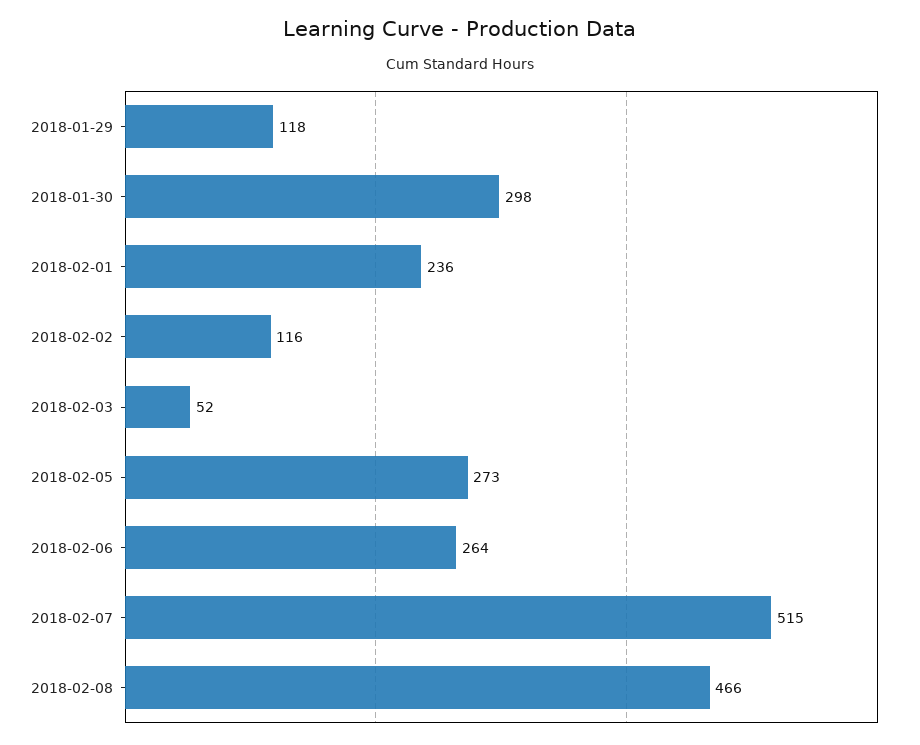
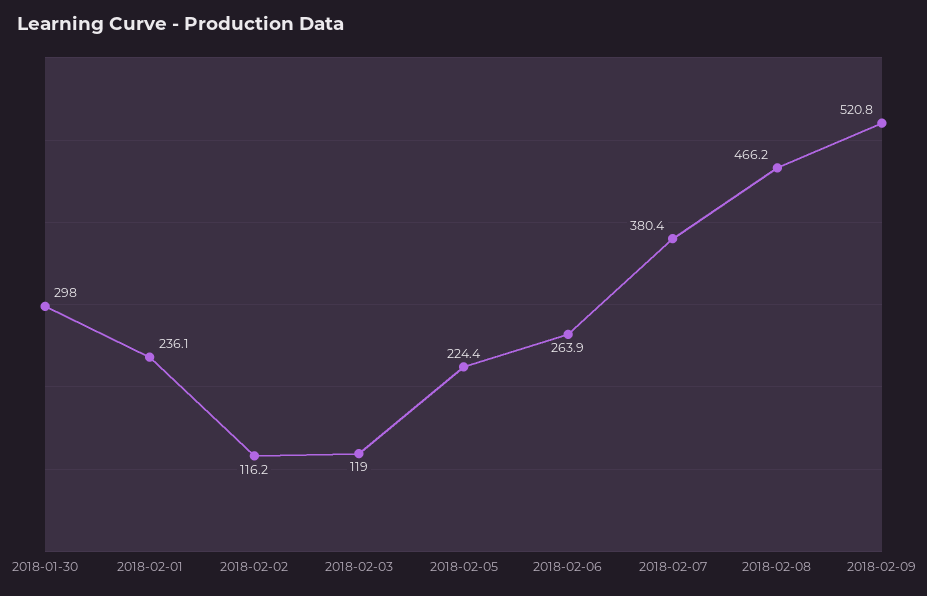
2018-01-29: 118 -> none
2018-02-03: 52 -> 119
2018-02-05: 273 -> 224.4
2018-02-07: 515 -> 380.4
2018-02-09: none -> 520.8

